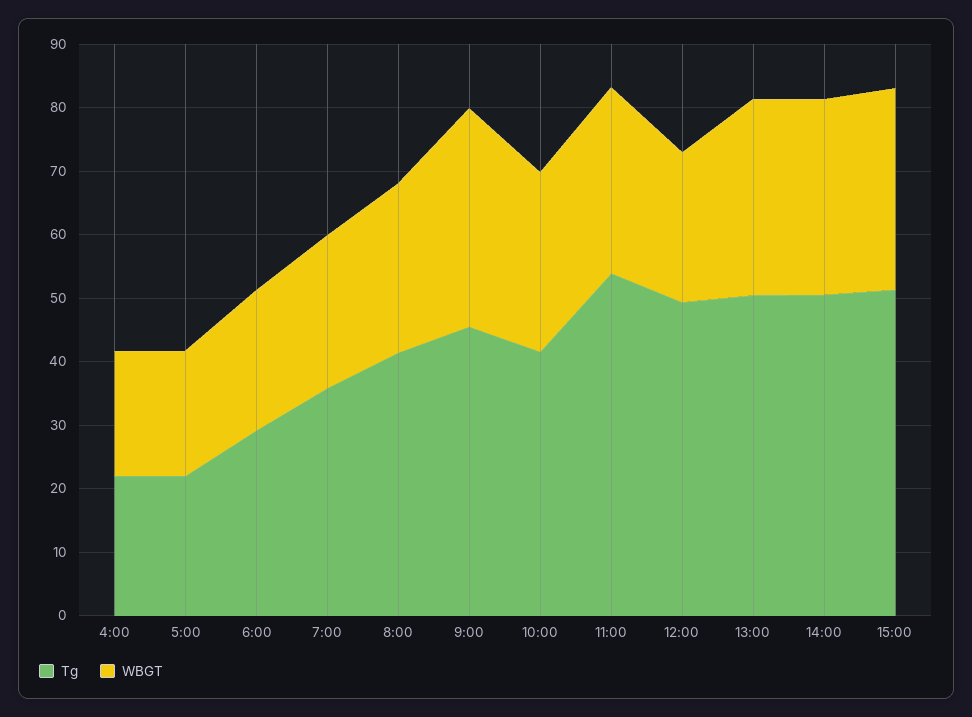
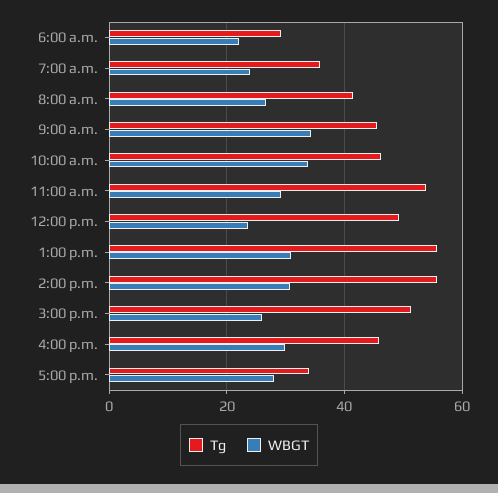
Tg, 4:00: 22 -> none
WBGT, 4:00: 20 -> none
Tg, 5:00: 22 -> none
WBGT, 5:00: 20 -> none
Tg, 10:00: 42 -> 46
WBGT, 10:00: 28 -> 34
Tg, 13:00: 50 -> 56
Tg, 14:00: 50 -> 56
WBGT, 15:00: 32 -> 26
Tg, 4:00 p.m.: none -> 46
WBGT, 4:00 p.m.: none -> 30
Tg, 5:00 p.m.: none -> 34
WBGT, 5:00 p.m.: none -> 28

